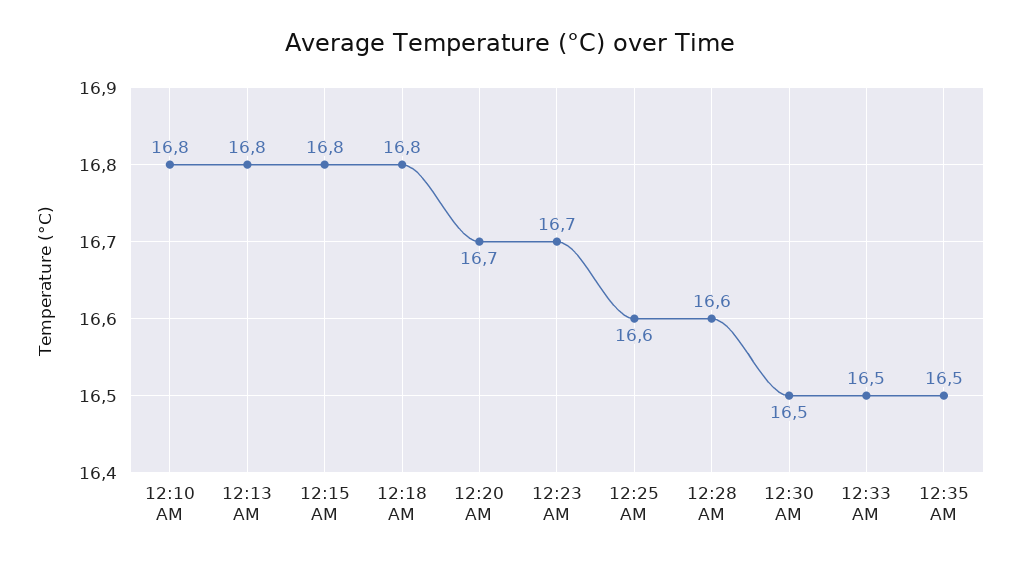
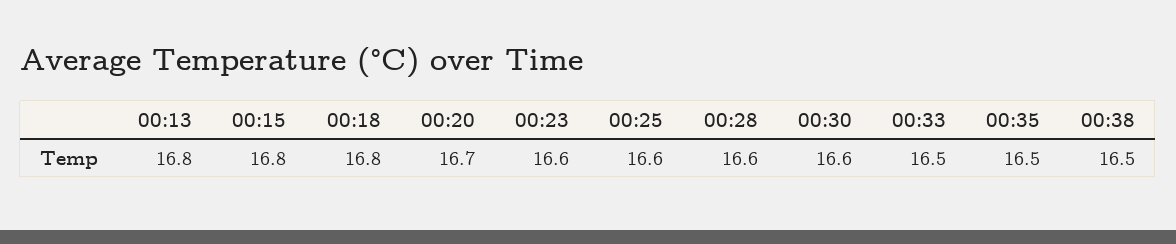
12:10 AM: 16.8 -> none
12:23 AM: 16.7 -> 16.6
12:30 AM: 16.5 -> 16.6
00:38: none -> 16.5

